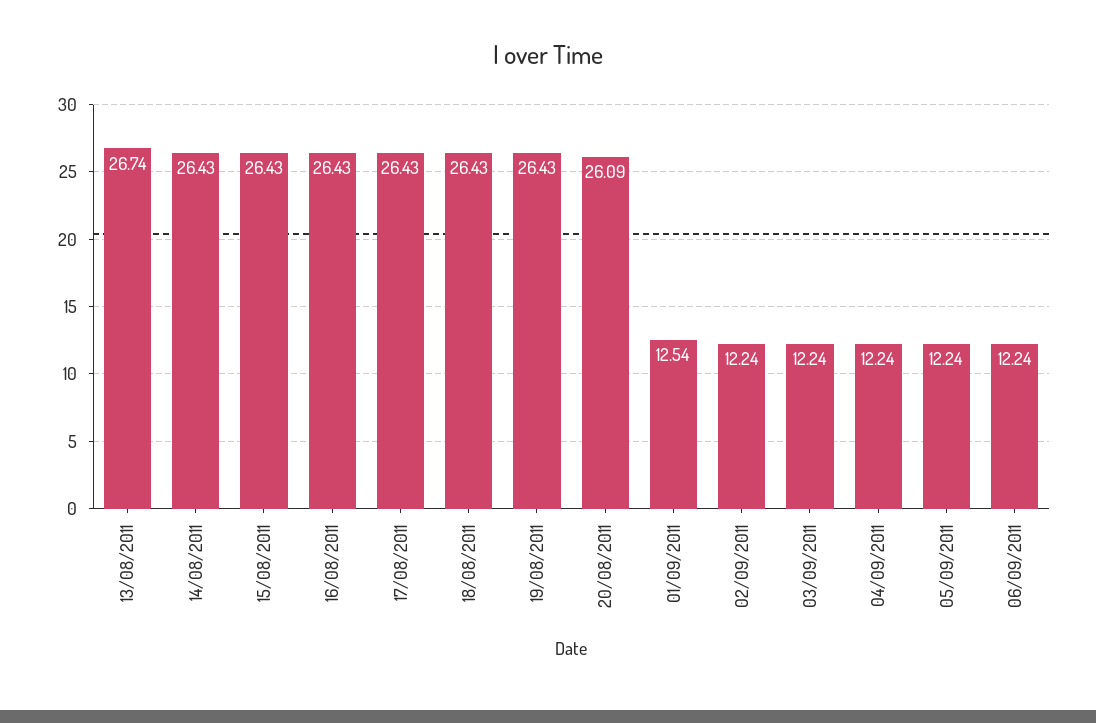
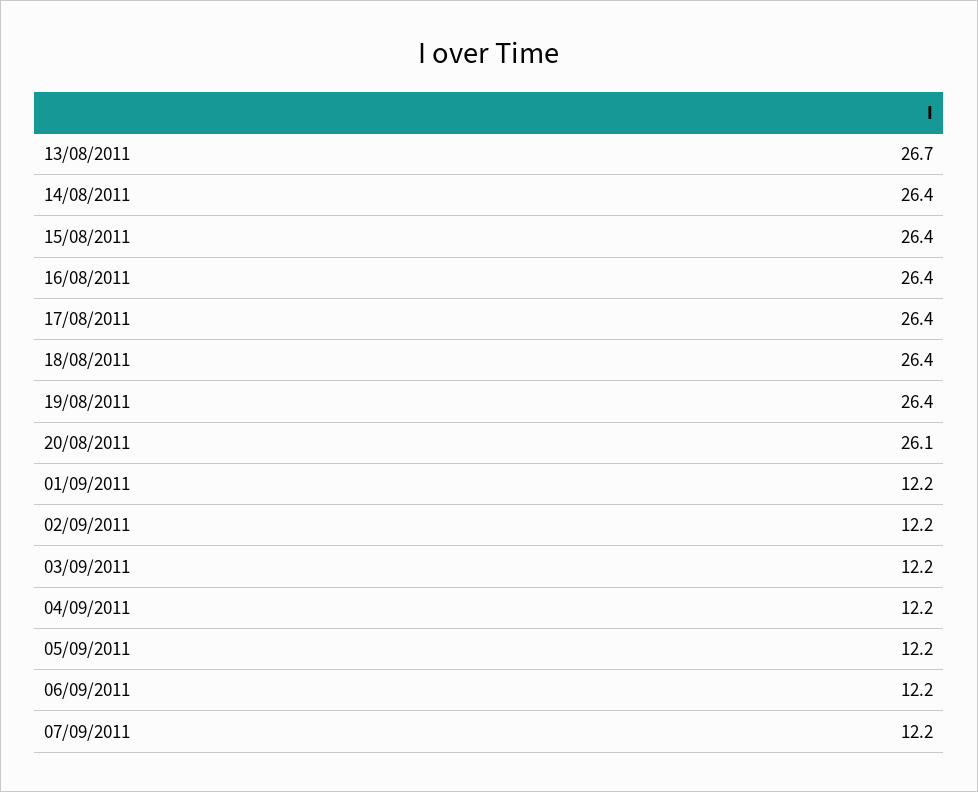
01/09/2011: 12.54 -> 12.2
07/09/2011: none -> 12.2

